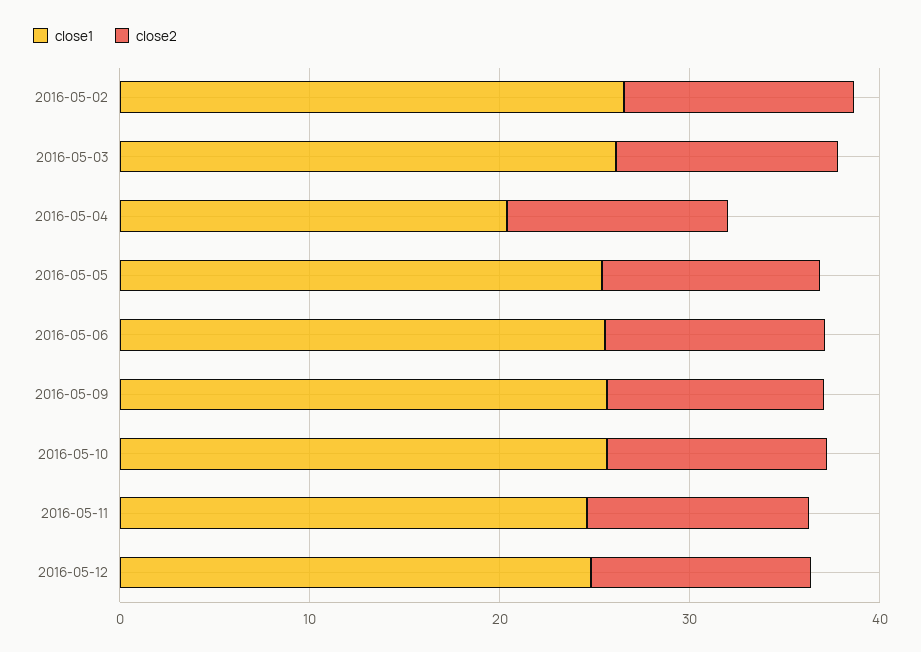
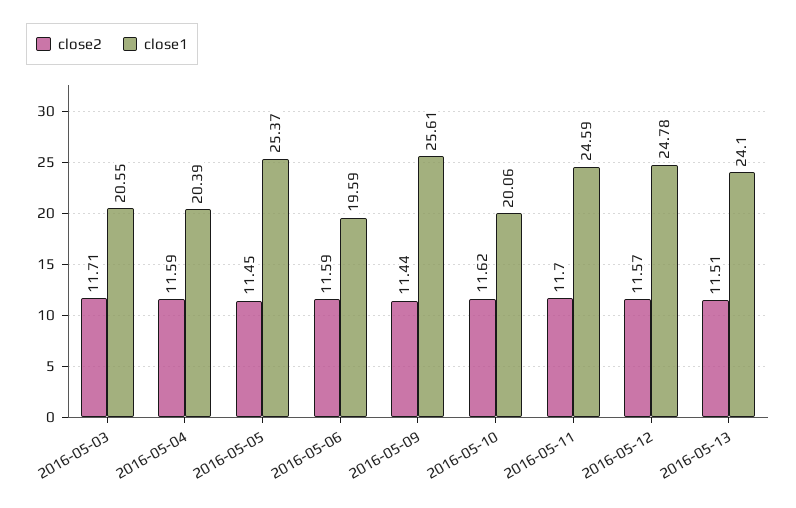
close1, 2016-05-02: 26 -> none
close2, 2016-05-02: 12 -> none
close1, 2016-05-03: 26 -> 20.55
close1, 2016-05-06: 26 -> 19.59
close1, 2016-05-10: 26 -> 20.06
close2, 2016-05-13: none -> 11.51
close1, 2016-05-13: none -> 24.1

